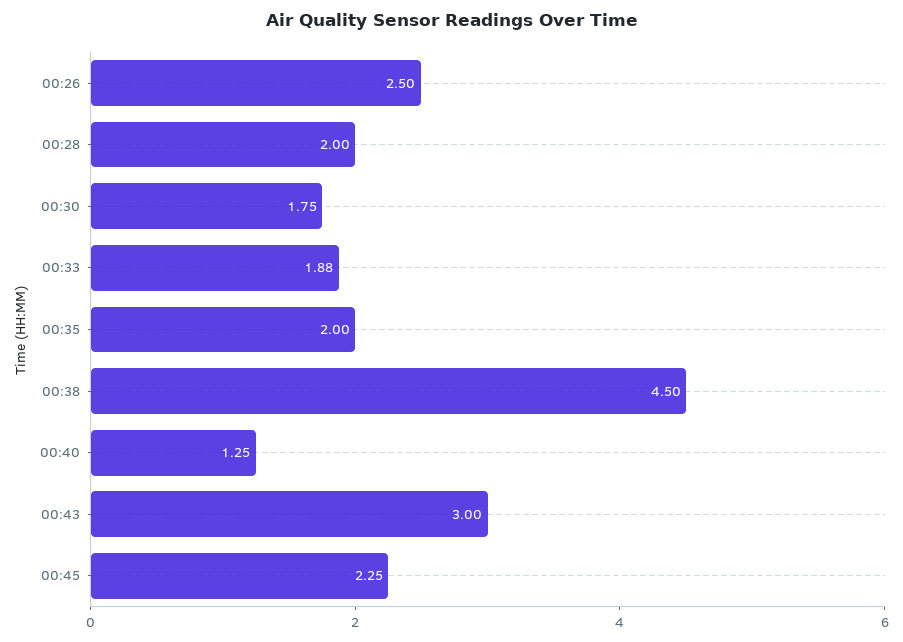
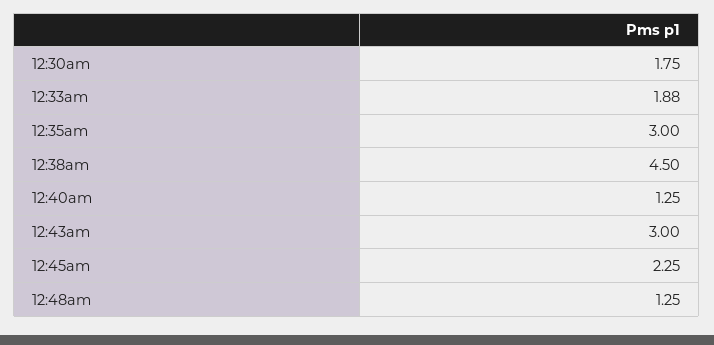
00:26: 2.5 -> none
00:28: 2 -> none
00:35: 2 -> 3
12:48am: none -> 1.25

